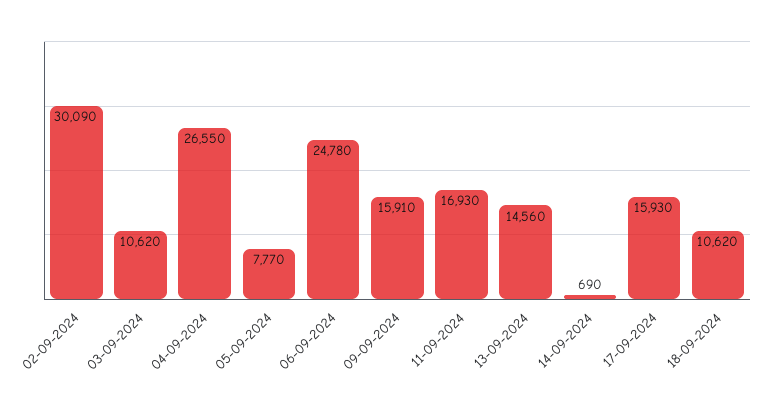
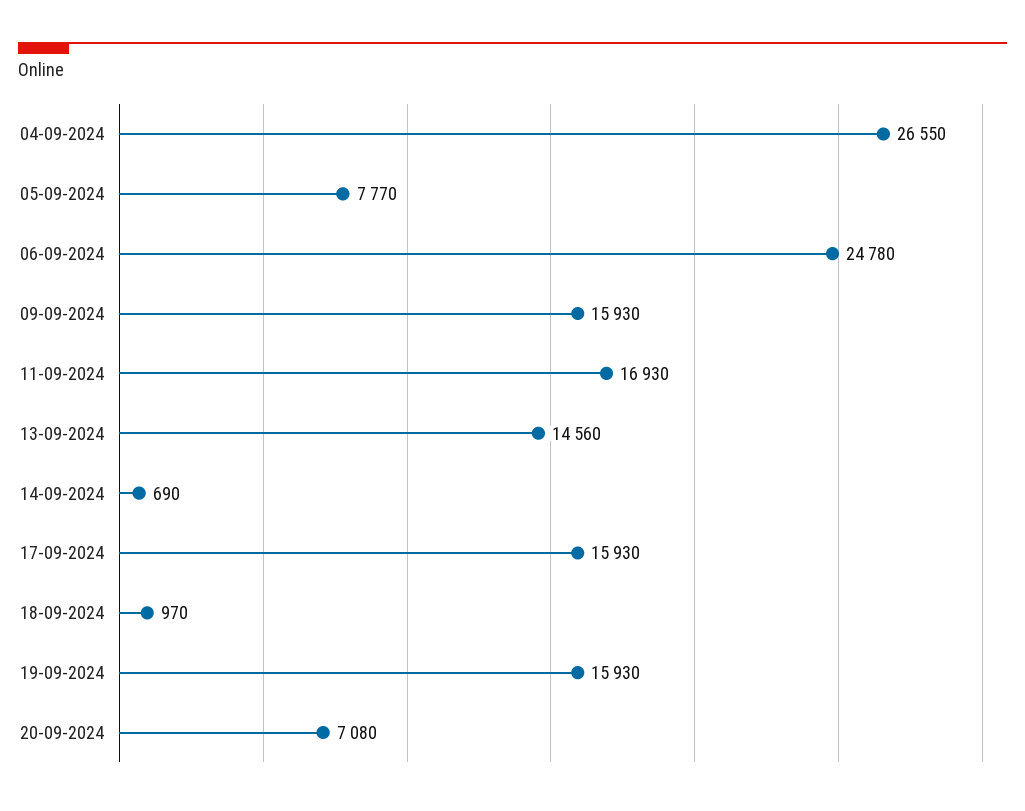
02-09-2024: 30090 -> none
03-09-2024: 10620 -> none
09-09-2024: 15910 -> 15930
18-09-2024: 10620 -> 970
19-09-2024: none -> 15930
20-09-2024: none -> 7080

